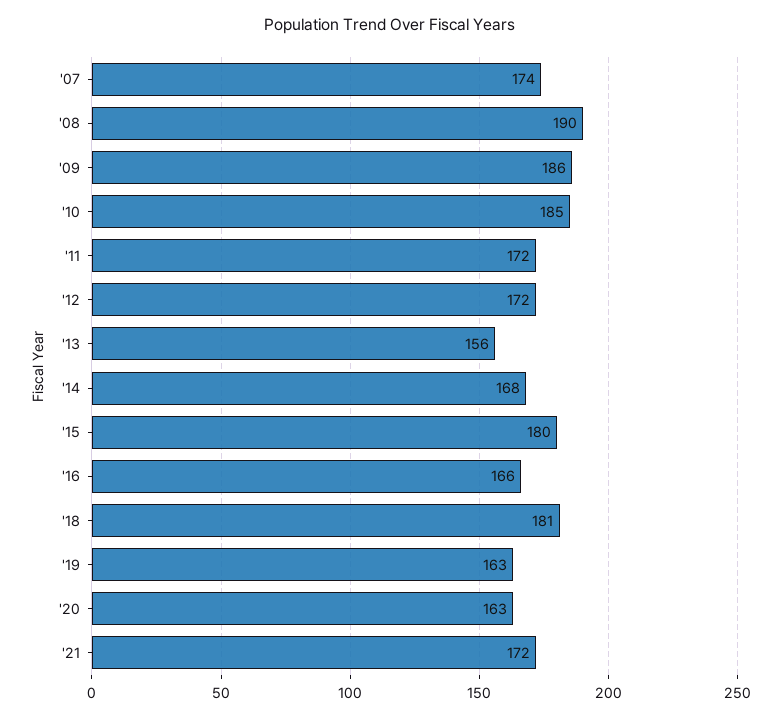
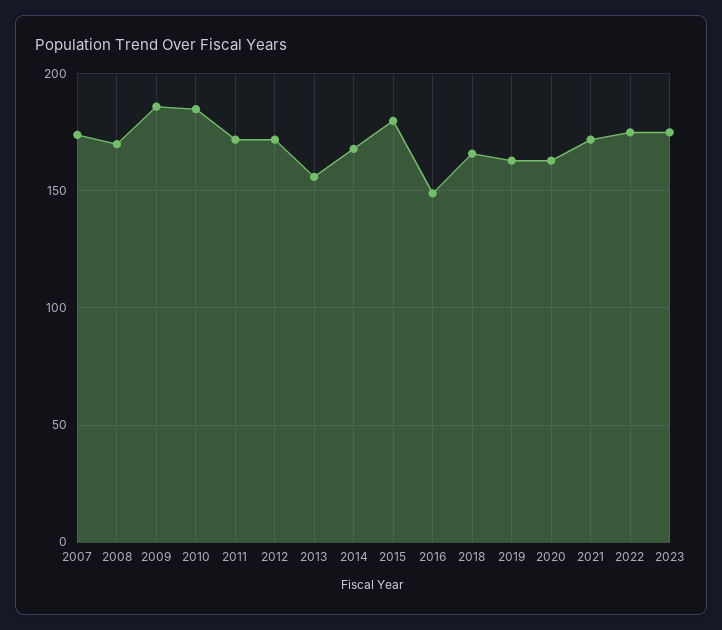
'08: 190 -> 170
'16: 166 -> 150
'18: 181 -> 165
2022: none -> 175
2023: none -> 175

